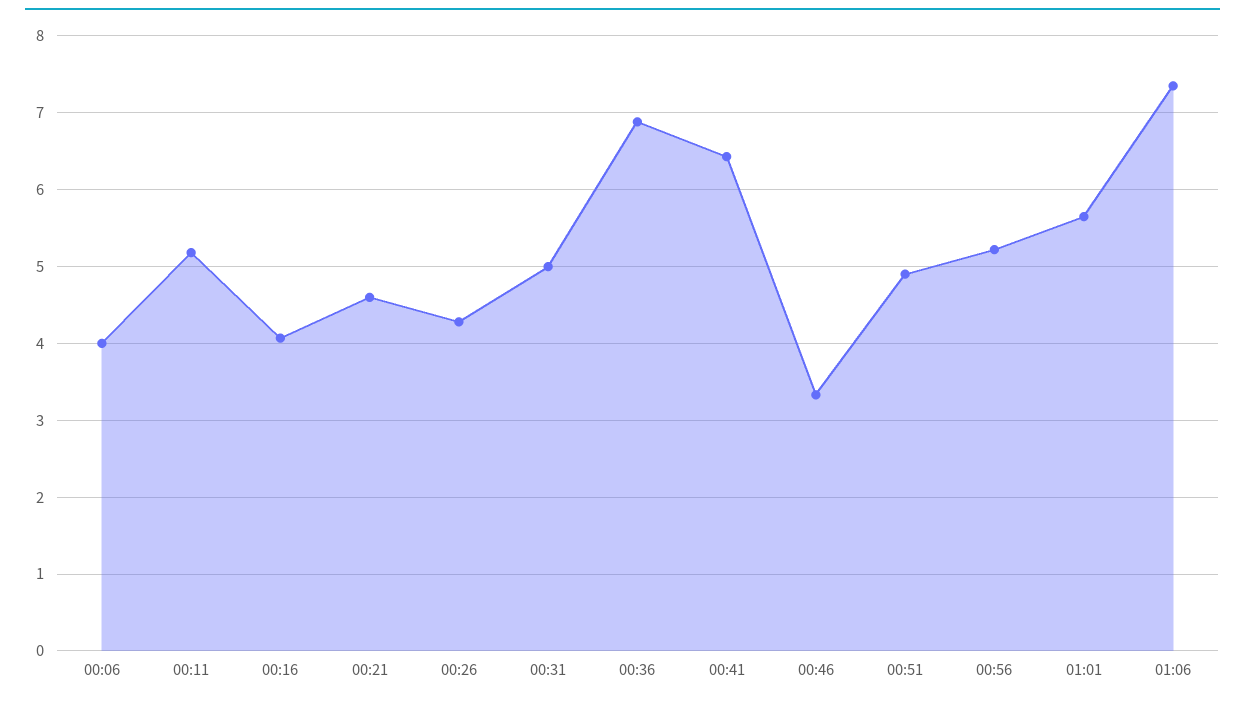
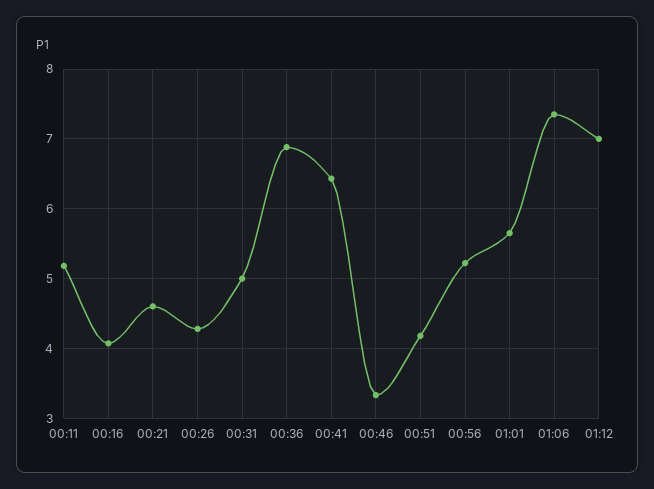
00:06: 4 -> none
00:51: 4.9 -> 4.2
01:12: none -> 7

